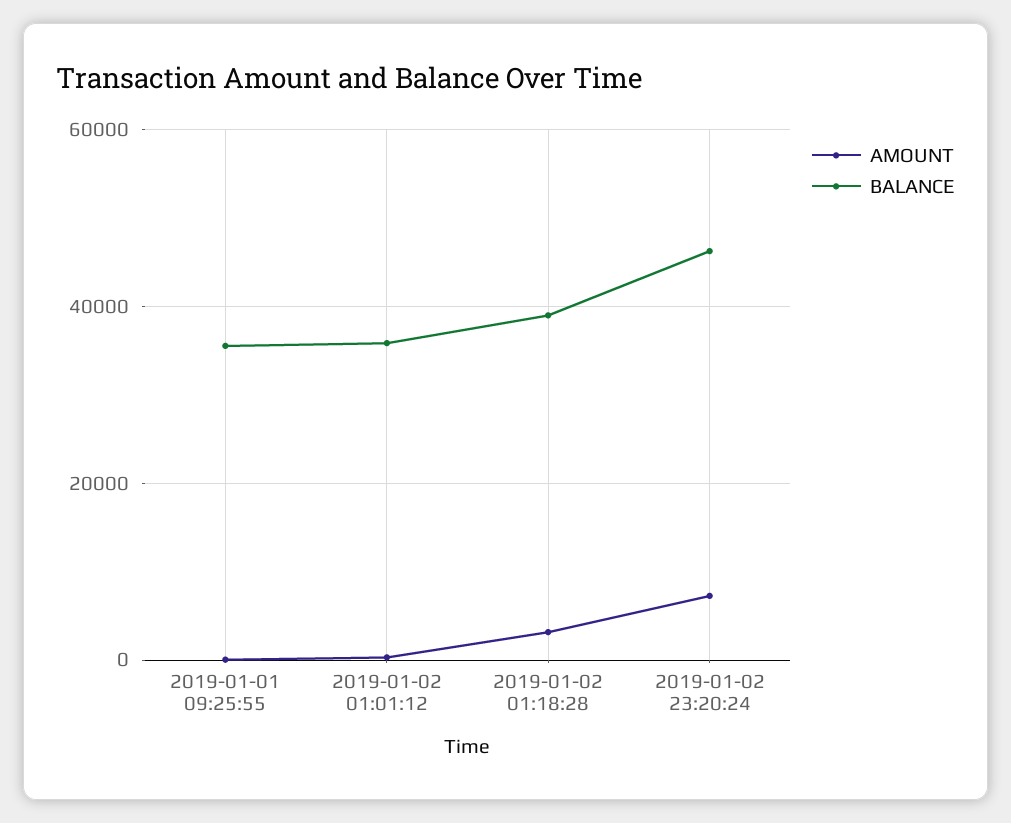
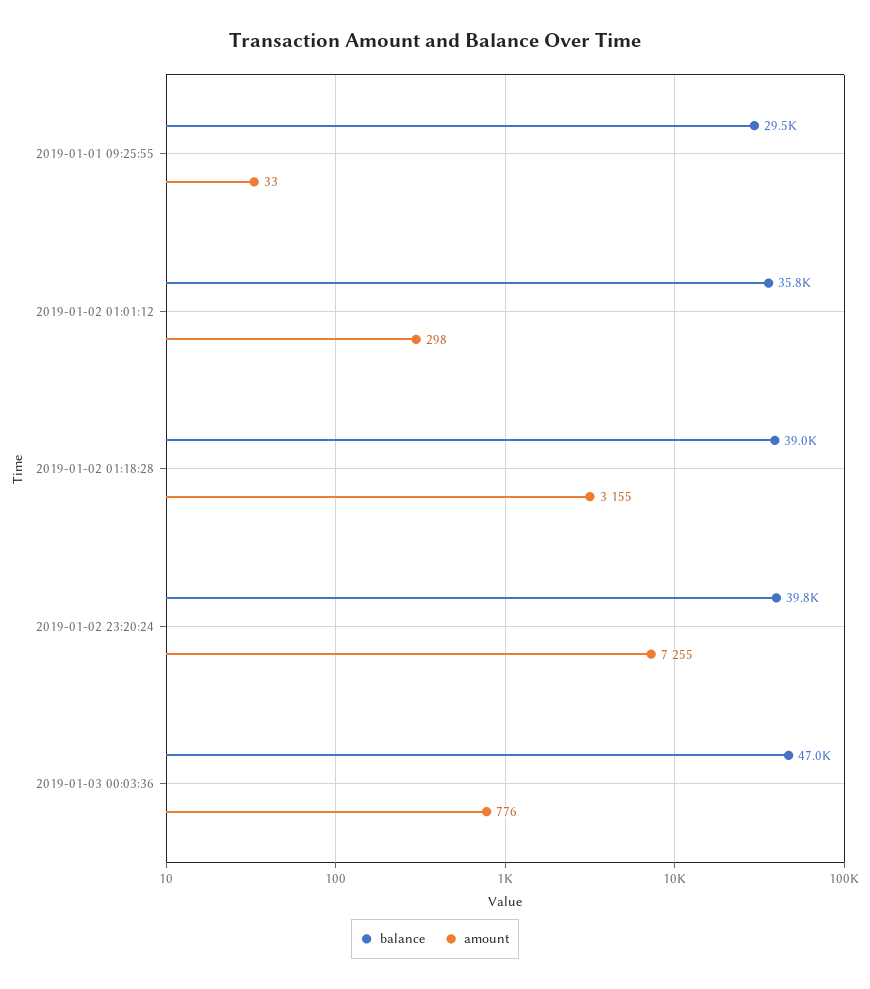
BALANCE, 2019-01-01 09:25:55: 36000 -> 29500
BALANCE, 2019-01-02 23:20:24: 46000 -> 39800
BALANCE, 2019-01-03 00:03:36: none -> 47000
AMOUNT, 2019-01-03 00:03:36: none -> 776

